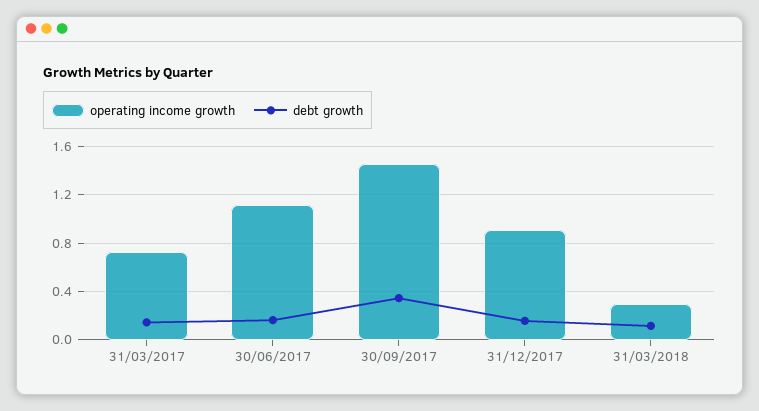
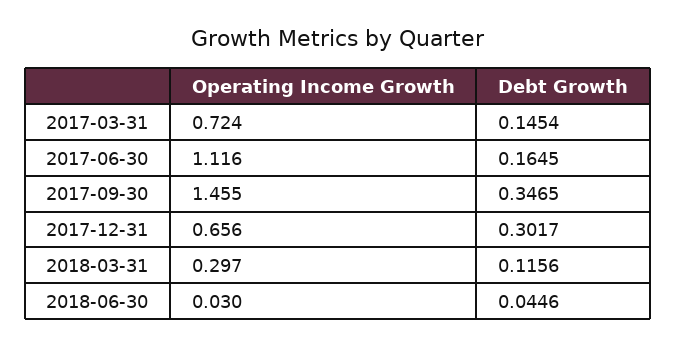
operating income growth, 31/12/2017: 0.9 -> 0.656
debt growth, 31/12/2017: 0.15 -> 0.3017
operating income growth, 2018-06-30: none -> 0.03
debt growth, 2018-06-30: none -> 0.0446

